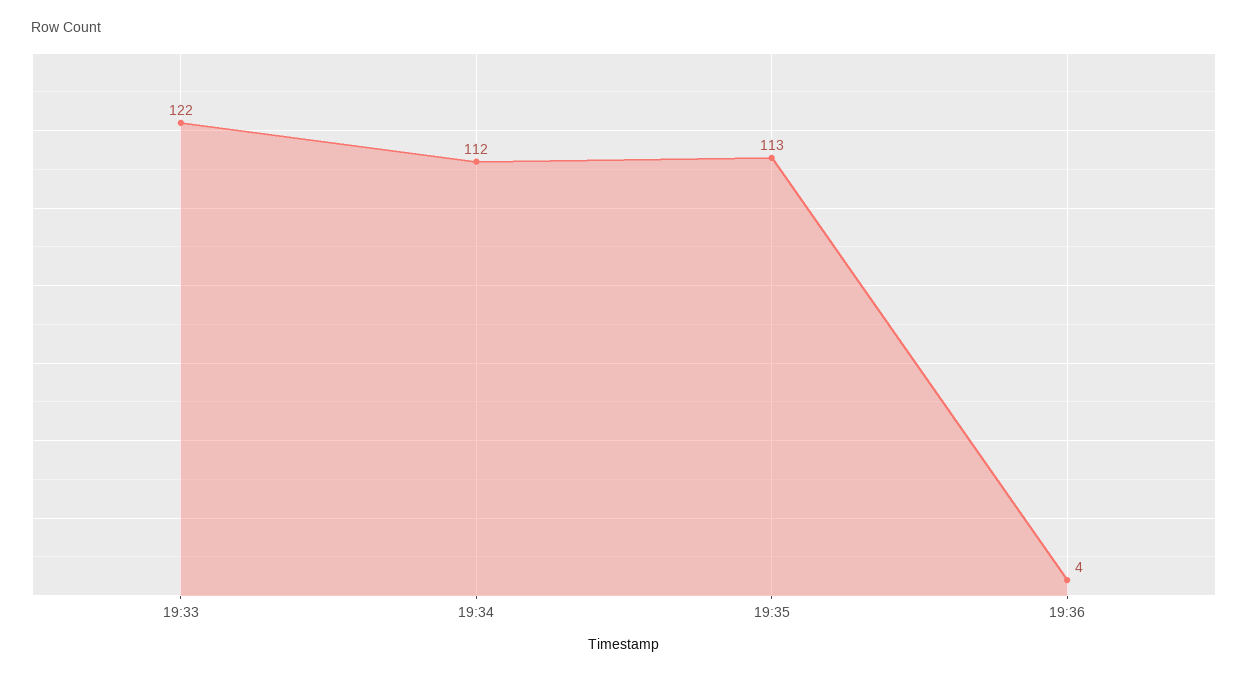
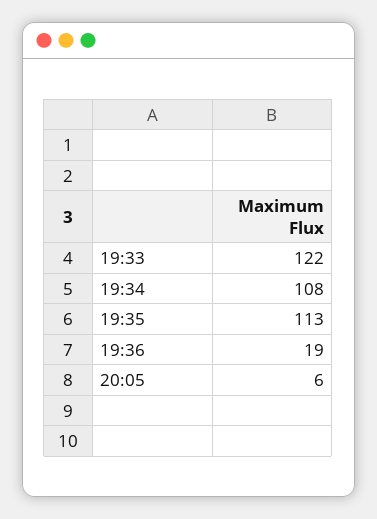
19:34: 112 -> 108
19:36: 4 -> 19
20:05: none -> 6

